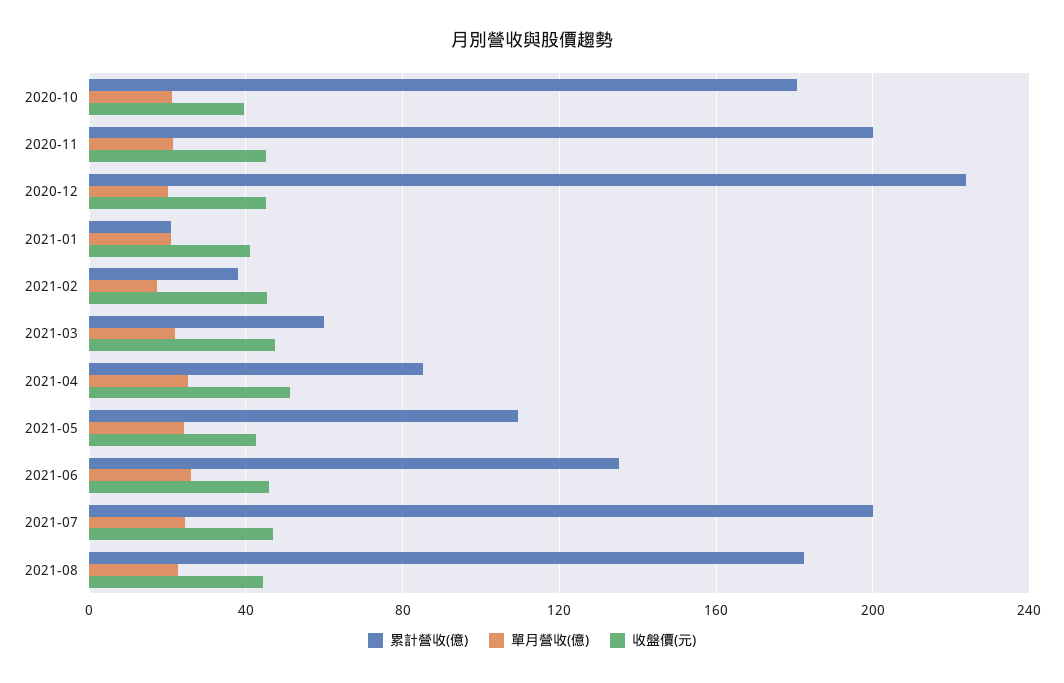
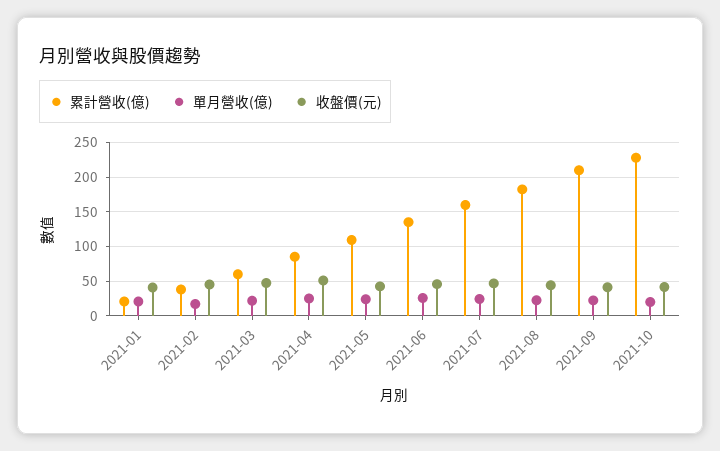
累計營收(億), 2020-10: 180 -> none
單月營收(億), 2020-10: 20 -> none
收盤價(元), 2020-10: 40 -> none
累計營收(億), 2020-11: 200 -> none
單月營收(億), 2020-11: 20 -> none
收盤價(元), 2020-11: 45 -> none
累計營收(億), 2020-12: 225 -> none
單月營收(億), 2020-12: 20 -> none
收盤價(元), 2020-12: 45 -> none
累計營收(億), 2021-07: 200 -> 160
累計營收(億), 2021-09: none -> 210
單月營收(億), 2021-09: none -> 20
收盤價(元), 2021-09: none -> 40
累計營收(億), 2021-10: none -> 230
單月營收(億), 2021-10: none -> 20
收盤價(元), 2021-10: none -> 40

